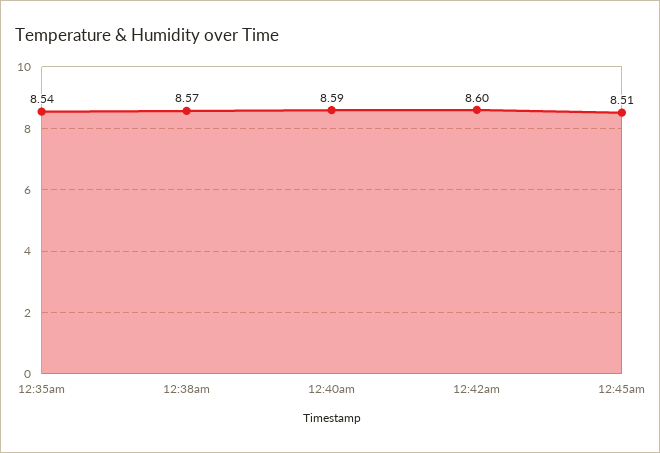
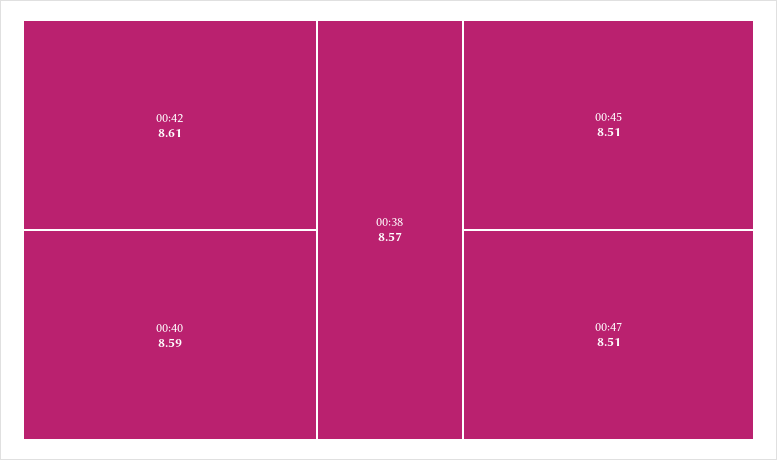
12:35am: 8.54 -> none
12:42am: 8.6 -> 8.61
00:47: none -> 8.51

